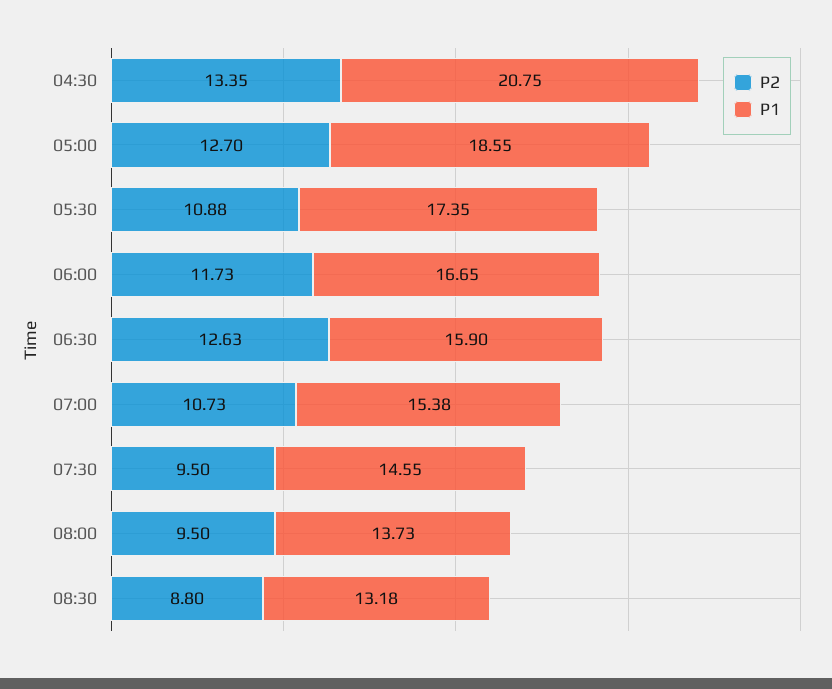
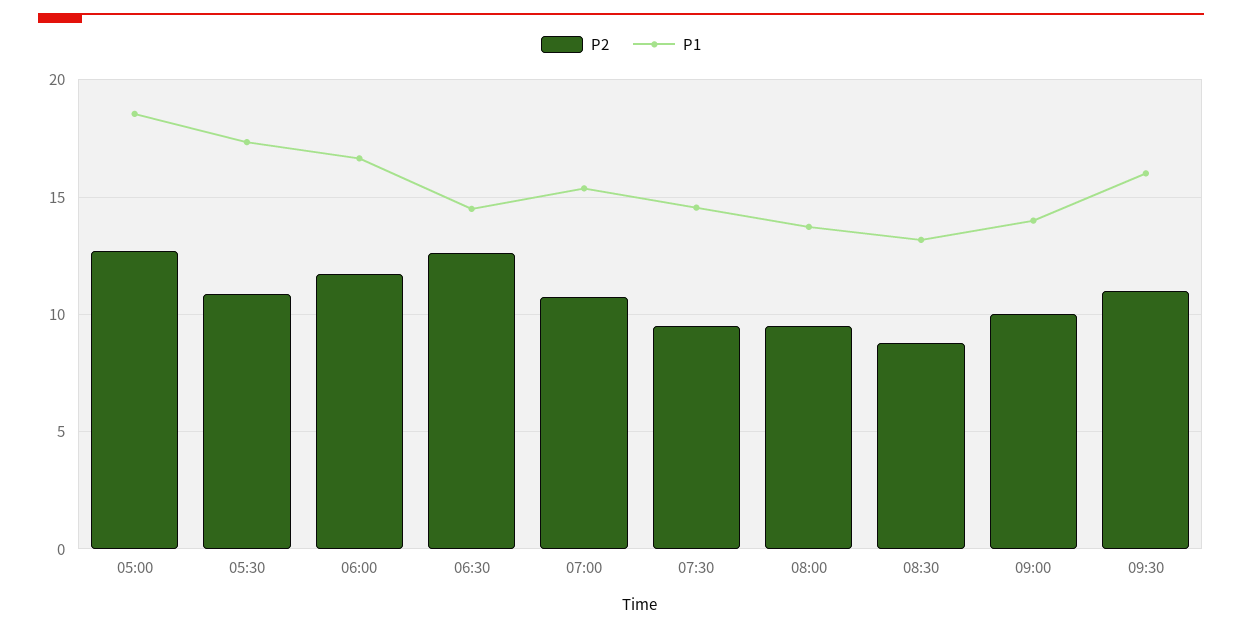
P2, 04:30: 13.35 -> none
P1, 04:30: 20.75 -> none
P1, 06:30: 15.9 -> 14.5
P2, 09:00: none -> 10
P1, 09:00: none -> 14
P2, 09:30: none -> 11
P1, 09:30: none -> 16

